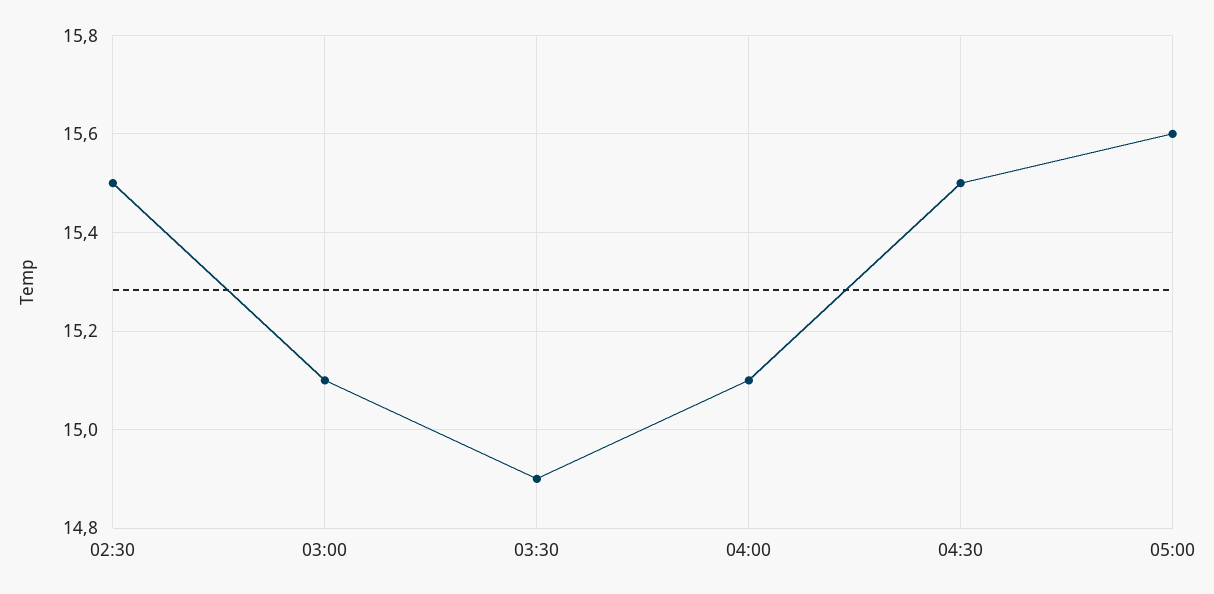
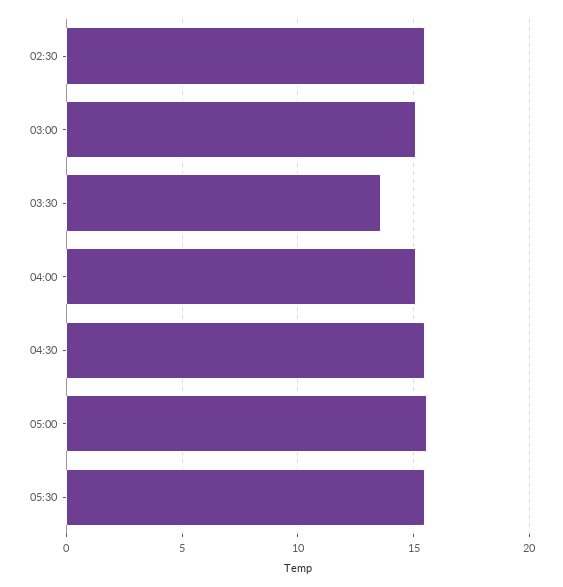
03:30: 14.9 -> 13.5
05:30: none -> 15.5

